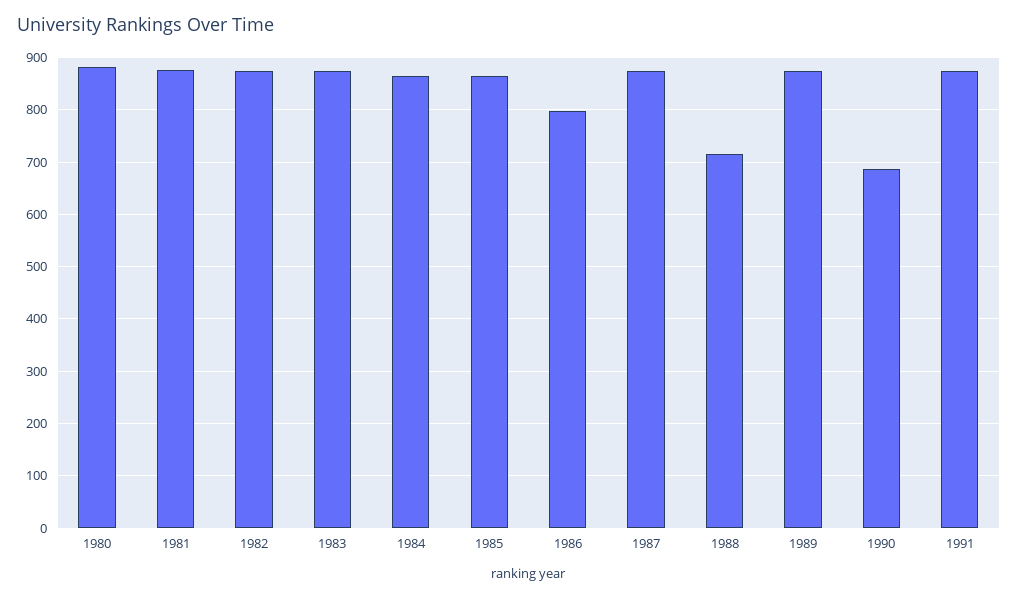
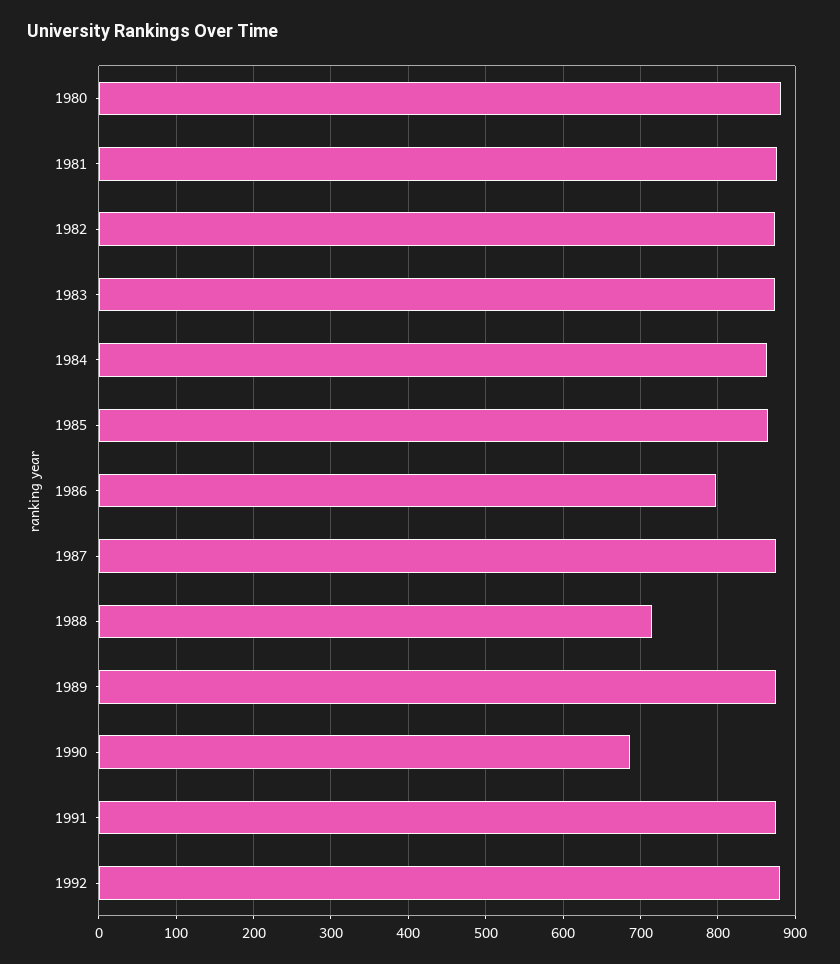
1992: none -> 880

